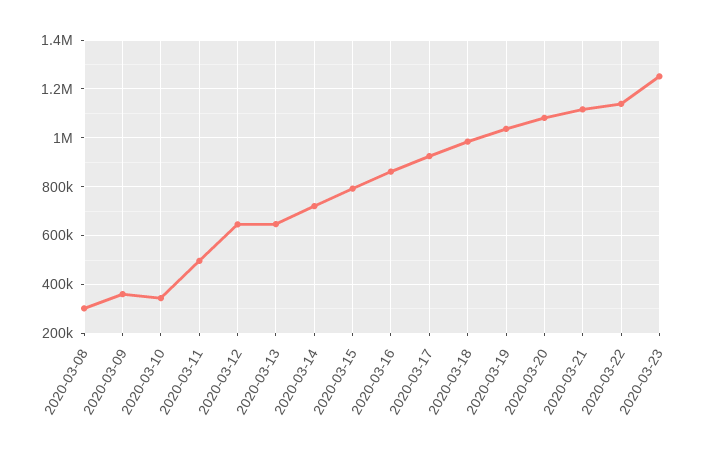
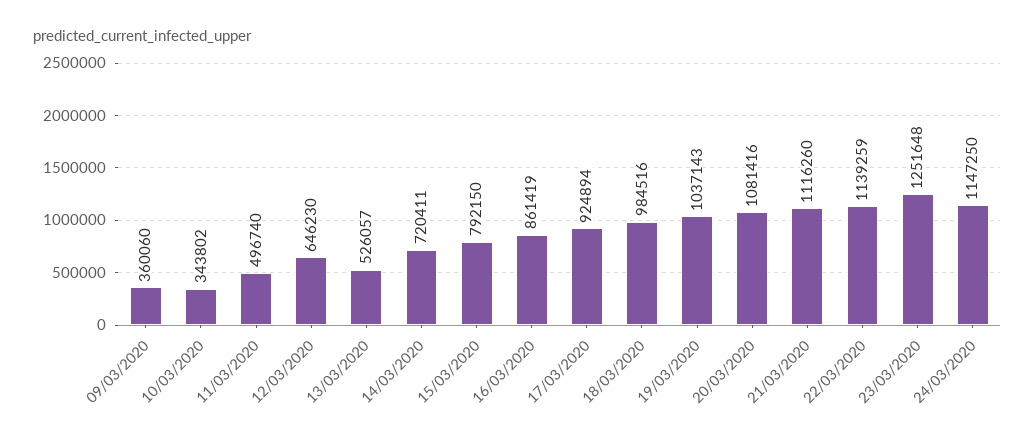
2020-03-08: 300000 -> none
2020-03-13: 650000 -> 526057
24/03/2020: none -> 1147250

